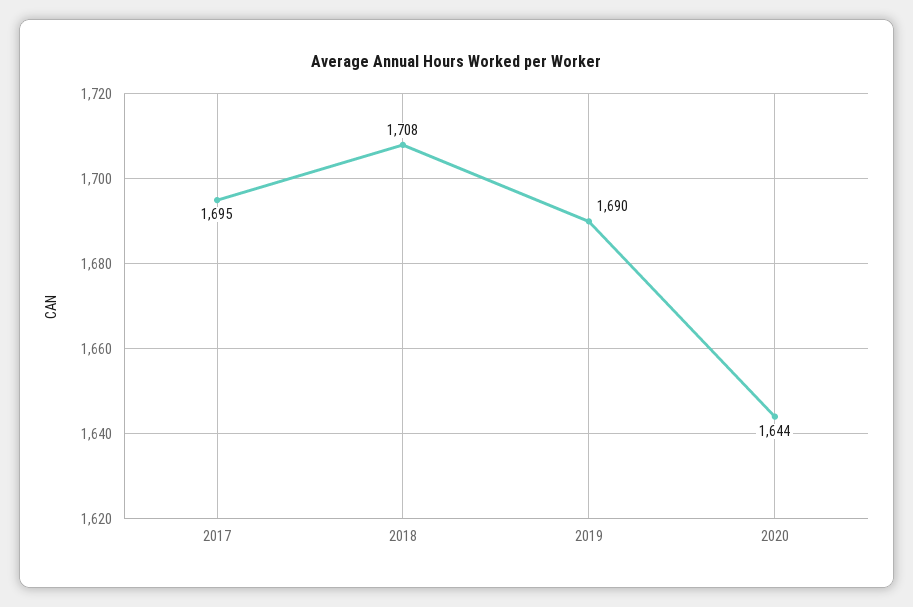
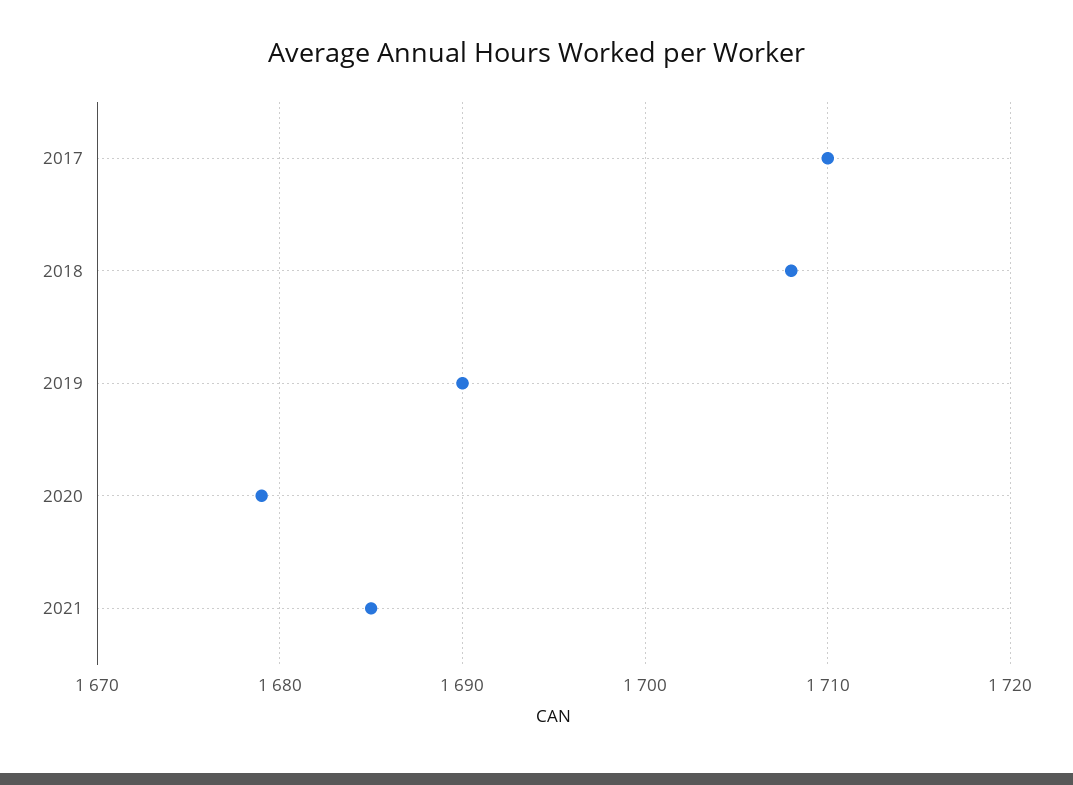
2017: 1695 -> 1710
2020: 1644 -> 1679
2021: none -> 1685

